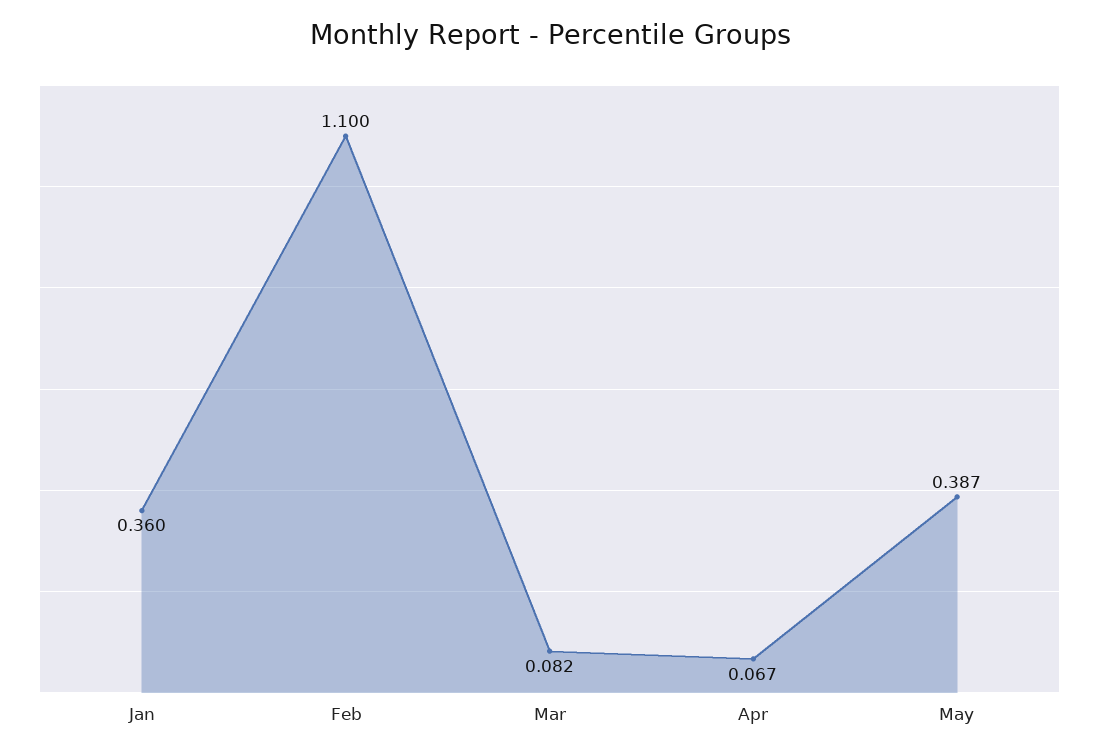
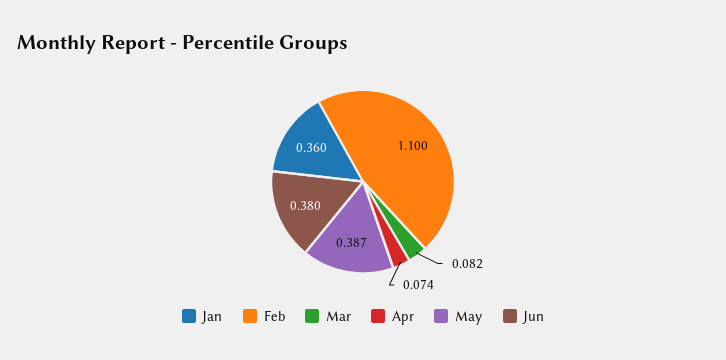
Apr: 0.067 -> 0.074
Jun: none -> 0.38

